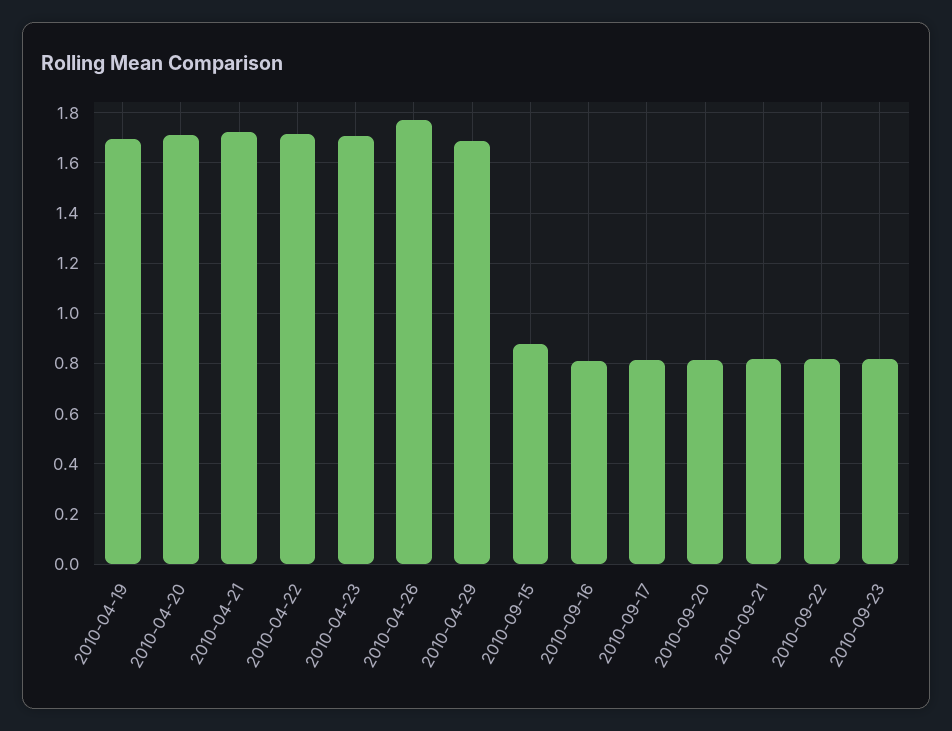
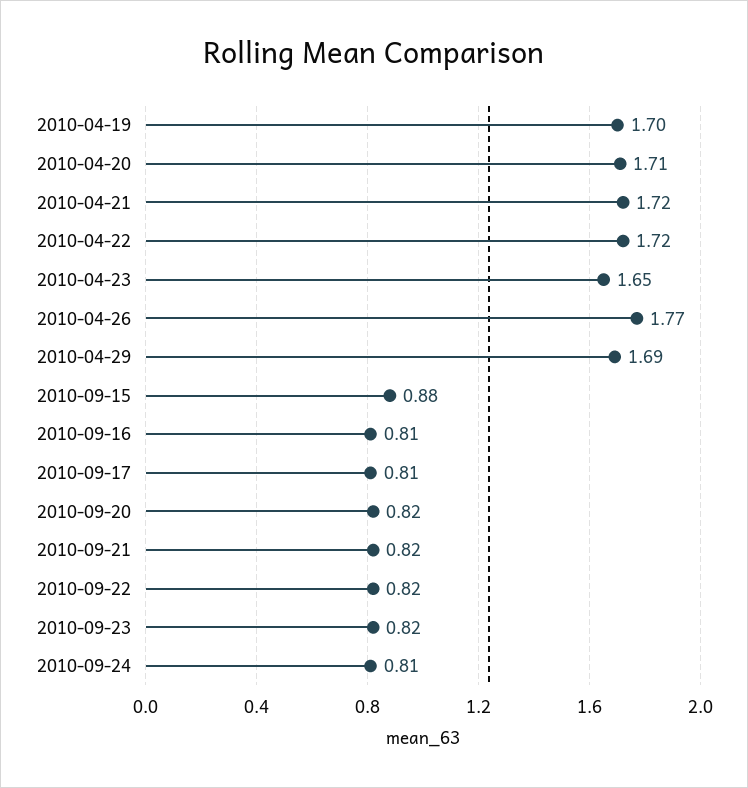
2010-04-23: 1.7 -> 1.65
2010-09-24: none -> 0.81

